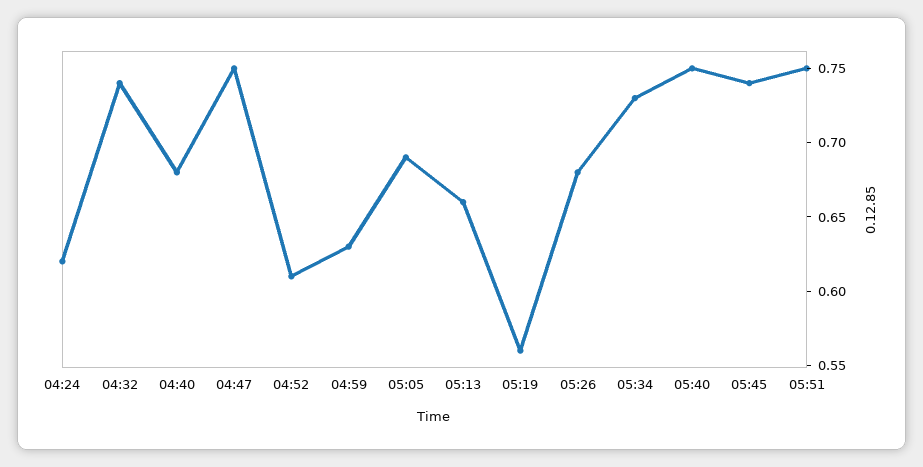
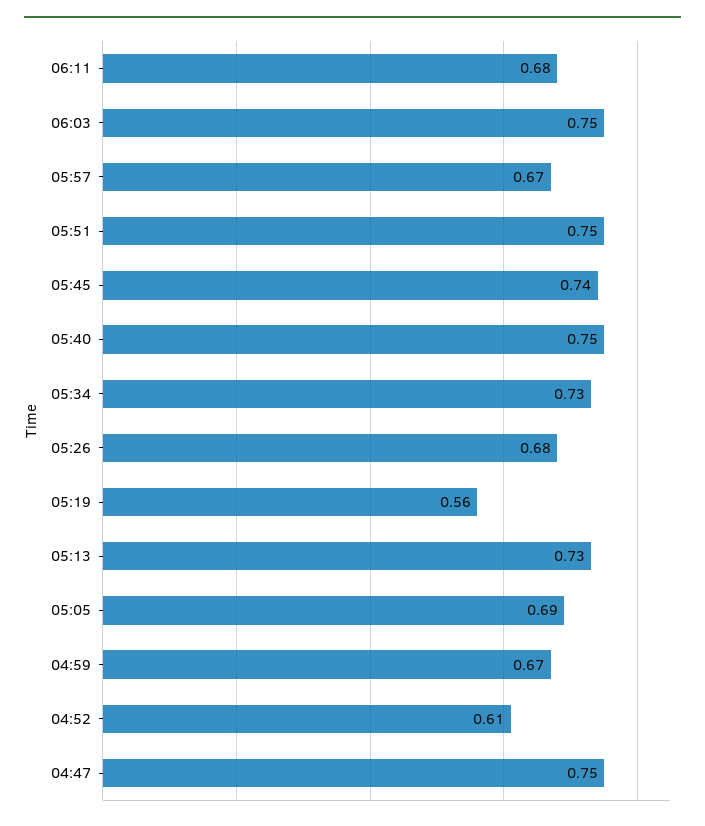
04:24: 0.62 -> none
04:32: 0.74 -> none
04:40: 0.68 -> none
04:59: 0.63 -> 0.67
05:13: 0.66 -> 0.73
06:11: none -> 0.68
06:03: none -> 0.75
05:57: none -> 0.67

